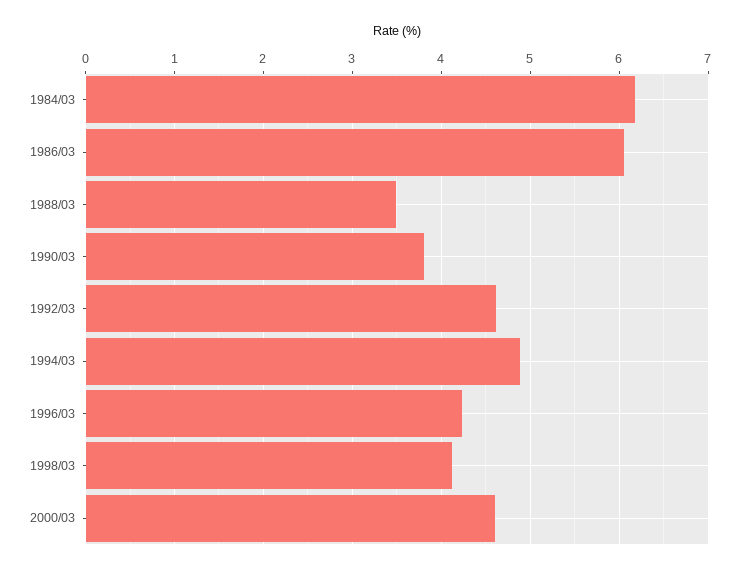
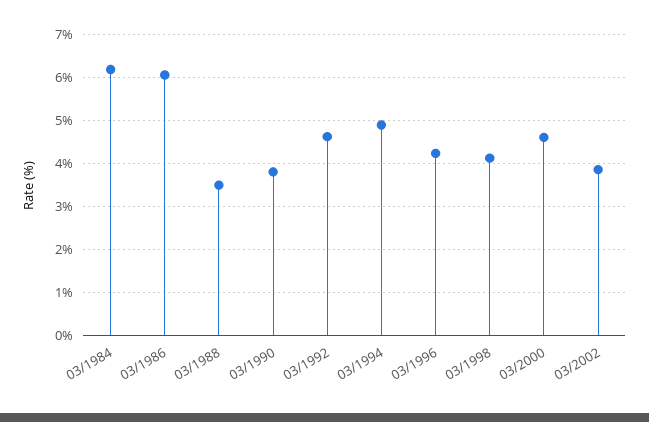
03/2002: none -> 3.8

